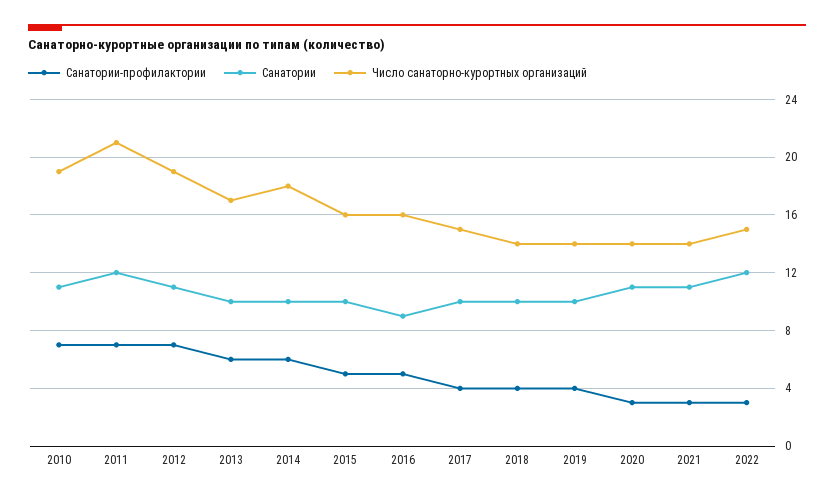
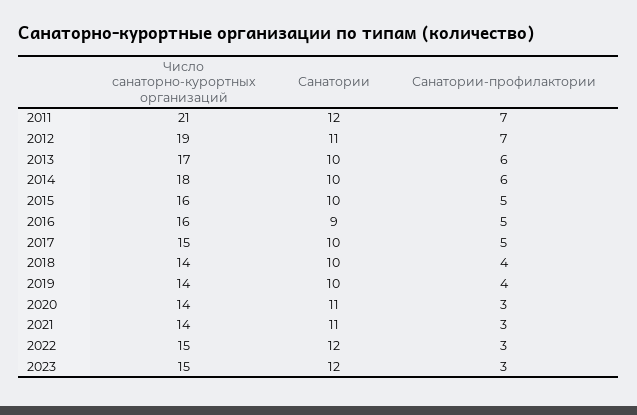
Санатории-профилактории, 2010: 7 -> none
Санатории, 2010: 11 -> none
Число санаторно-курортных организаций, 2010: 19 -> none
Санатории-профилактории, 2017: 4 -> 5
Число санаторно-курортных организаций, 2023: none -> 15
Санатории, 2023: none -> 12
Санатории-профилактории, 2023: none -> 3

